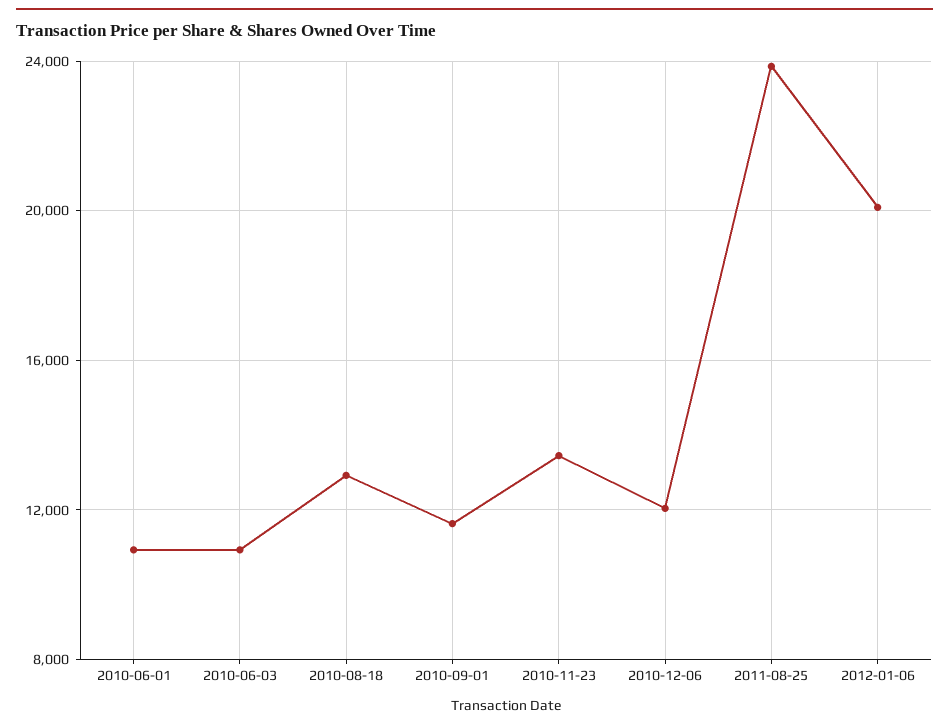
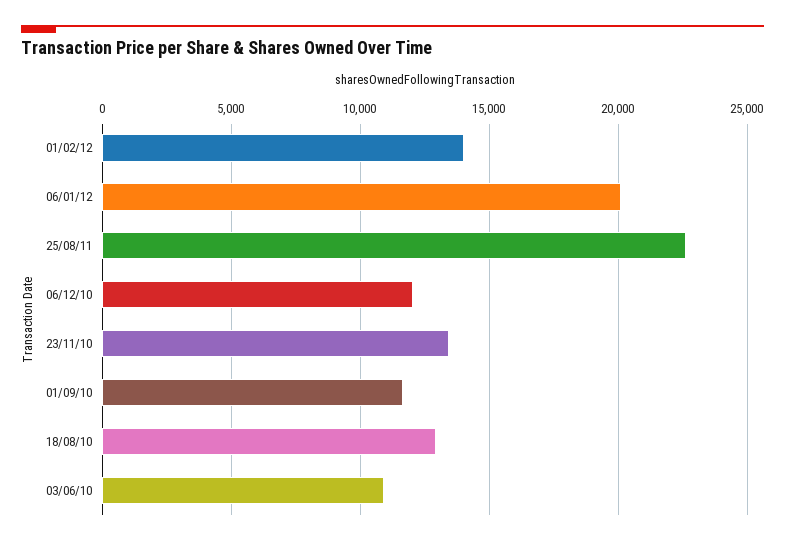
2010-06-01: 11000 -> none
2011-08-25: 24000 -> 22500
01/02/12: none -> 14000

